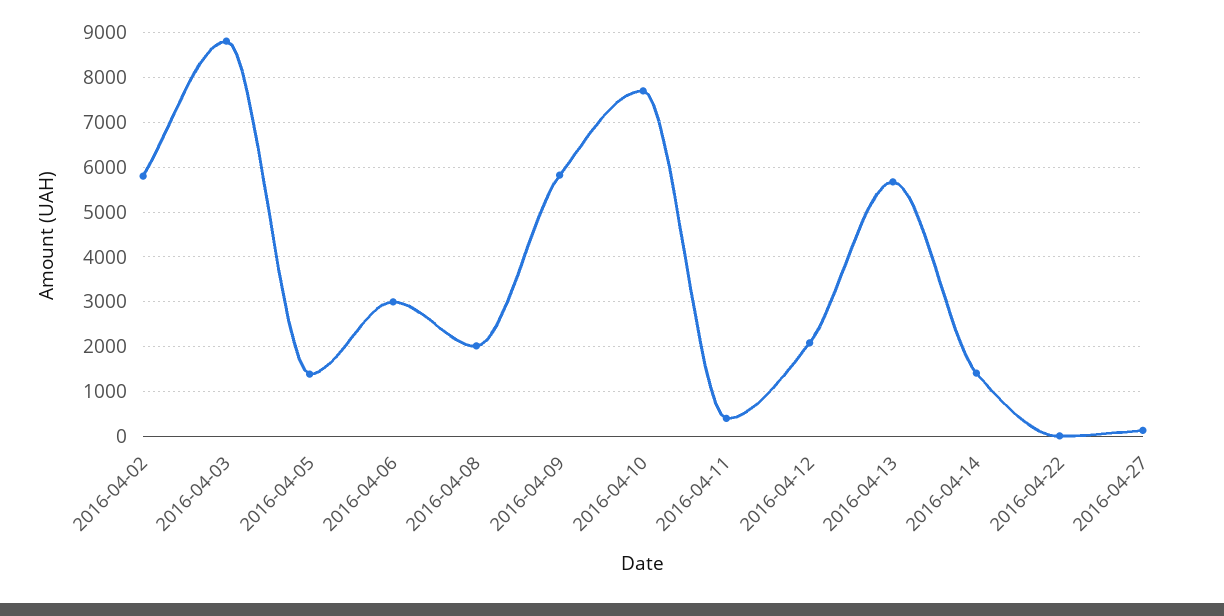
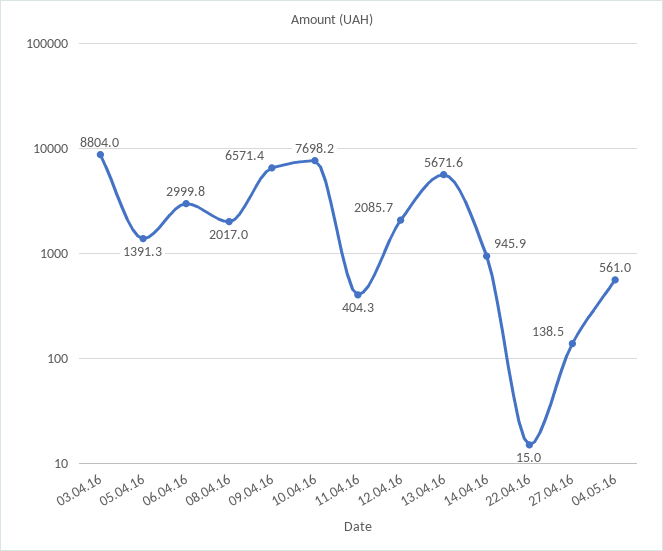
2016-04-02: 5800 -> none
2016-04-09: 5800 -> 6571.4
2016-04-14: 1400 -> 945.9
04.05.16: none -> 561

